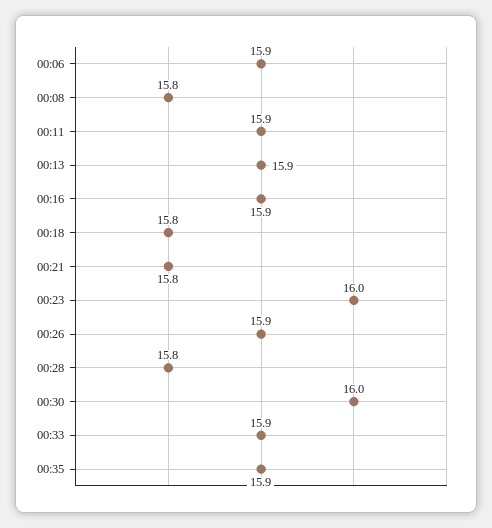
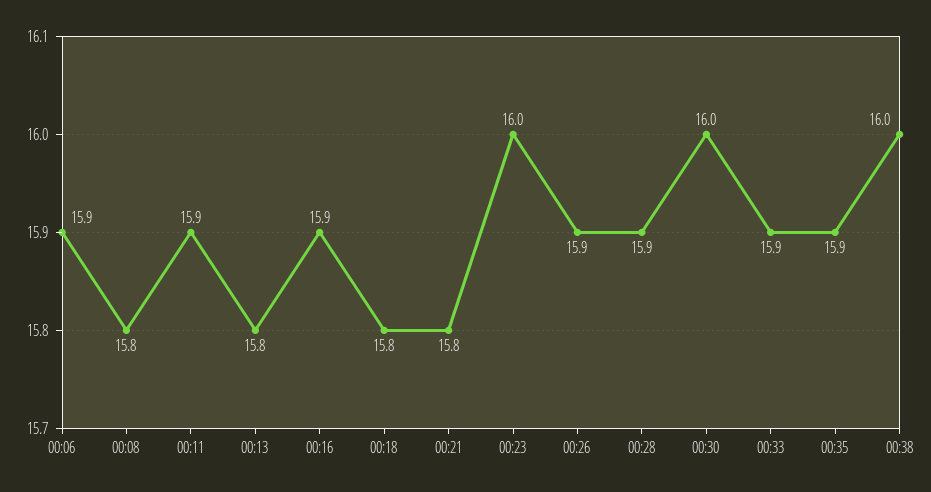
00:13: 15.9 -> 15.8
00:28: 15.8 -> 15.9
00:38: none -> 16

